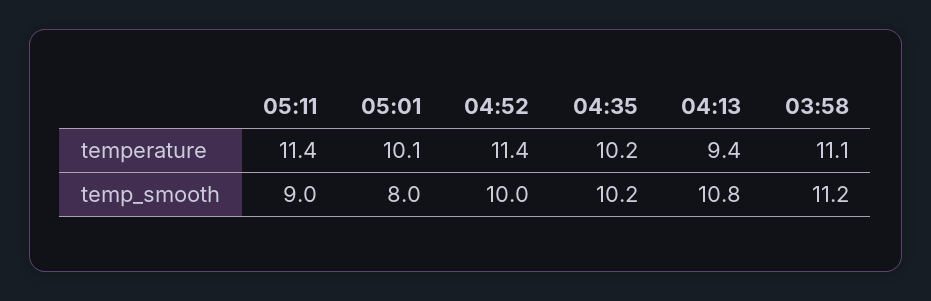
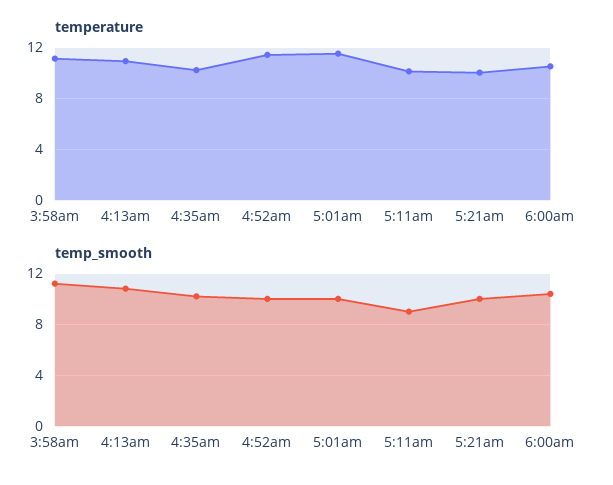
temperature, 05:11: 11.4 -> 10
temperature, 05:01: 10.1 -> 11.5
temperature, 04:13: 9.4 -> 11
temp_smooth, 05:01: 8 -> 10
temperature, 5:21am: none -> 10
temperature, 6:00am: none -> 10.5
temp_smooth, 5:21am: none -> 10
temp_smooth, 6:00am: none -> 10.5

